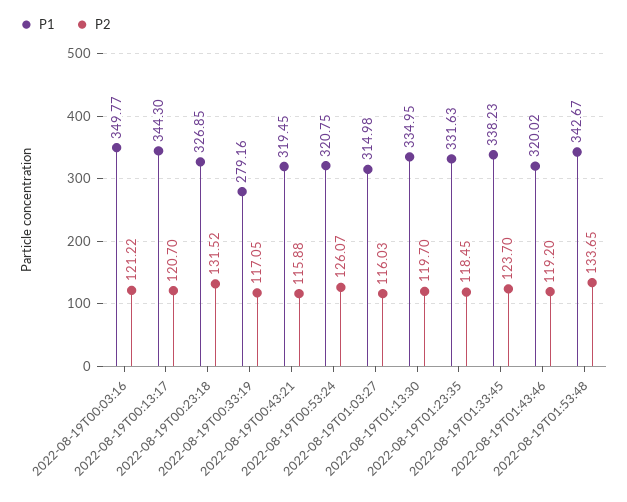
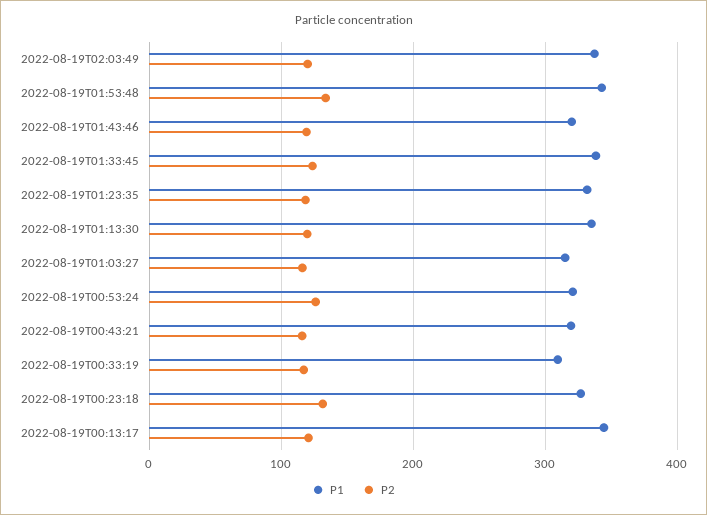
P1, 2022-08-19T00:03:16: 349.77 -> none
P2, 2022-08-19T00:03:16: 121.22 -> none
P1, 2022-08-19T00:33:19: 279.16 -> 310
P1, 2022-08-19T02:03:49: none -> 340
P2, 2022-08-19T02:03:49: none -> 120

